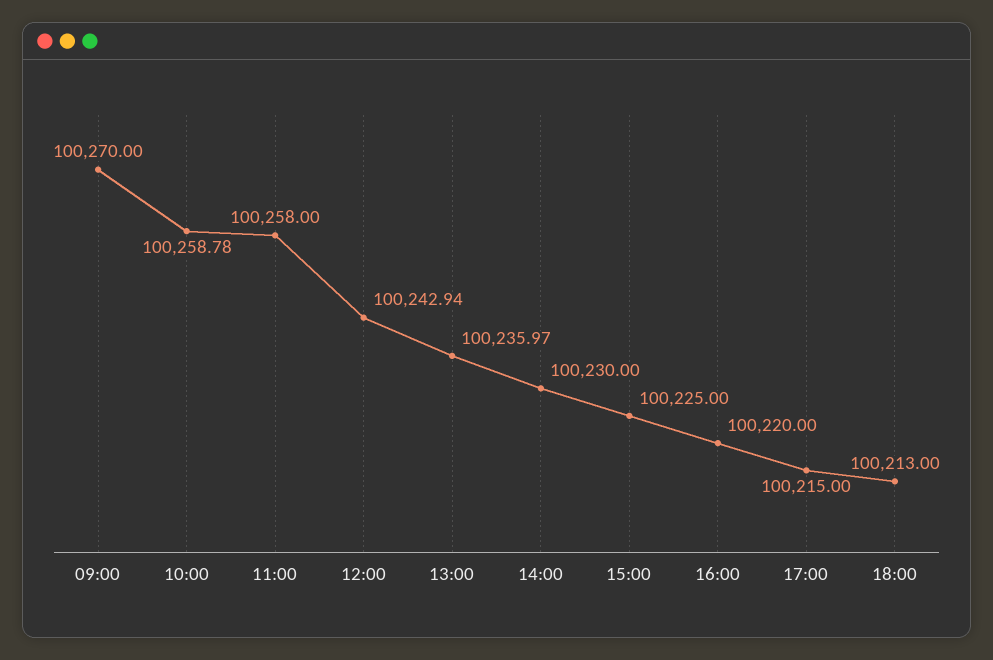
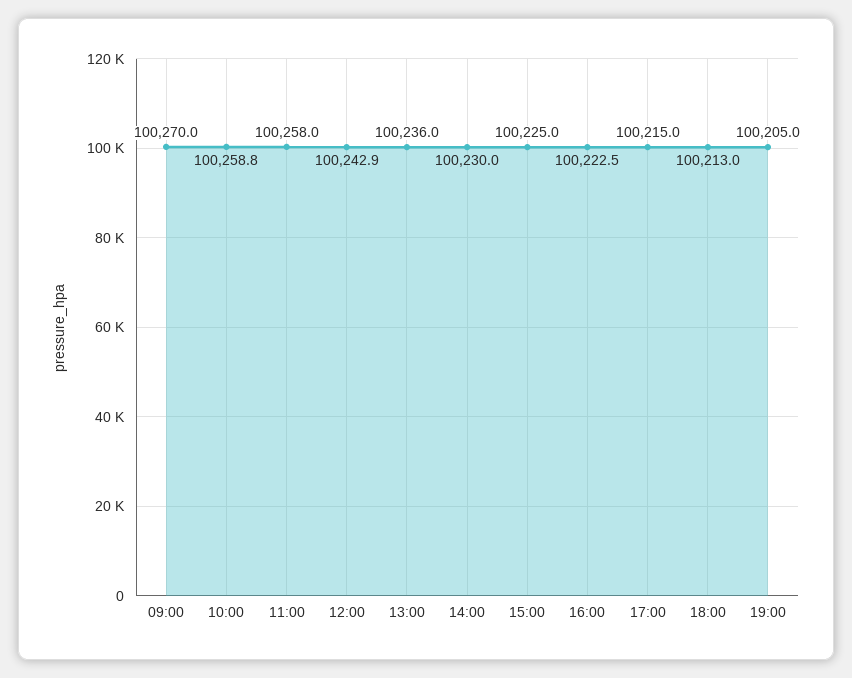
16:00: 100220 -> 100222.5
19:00: none -> 100205

